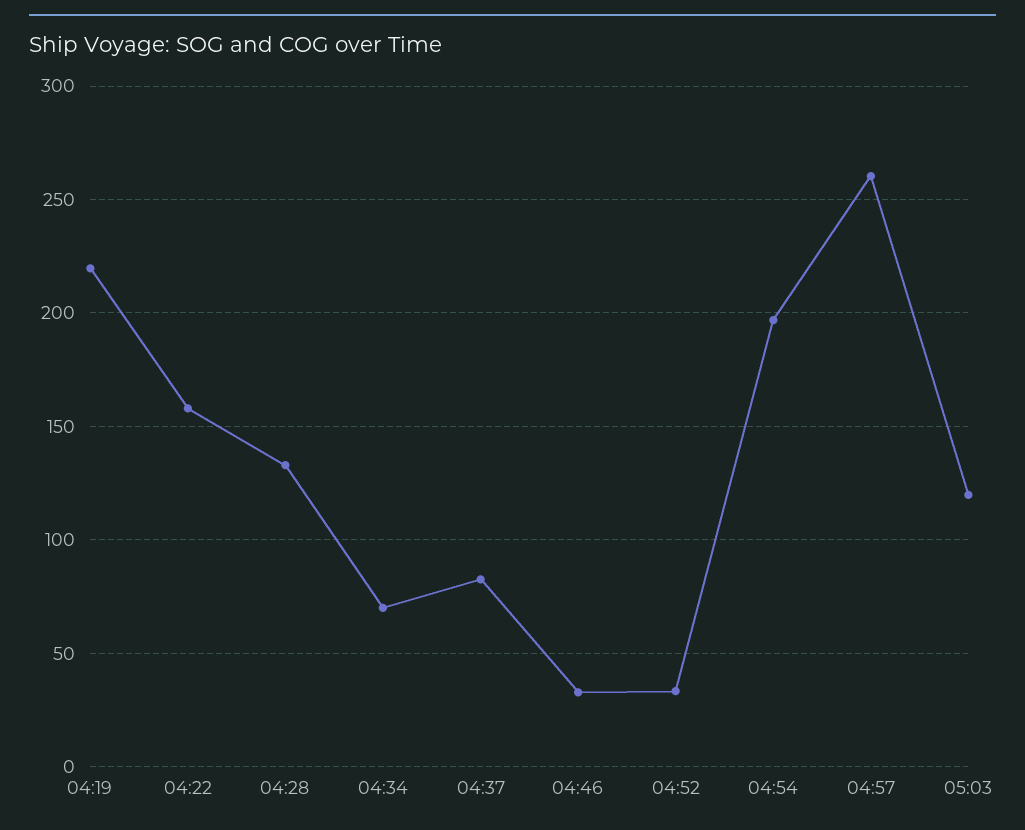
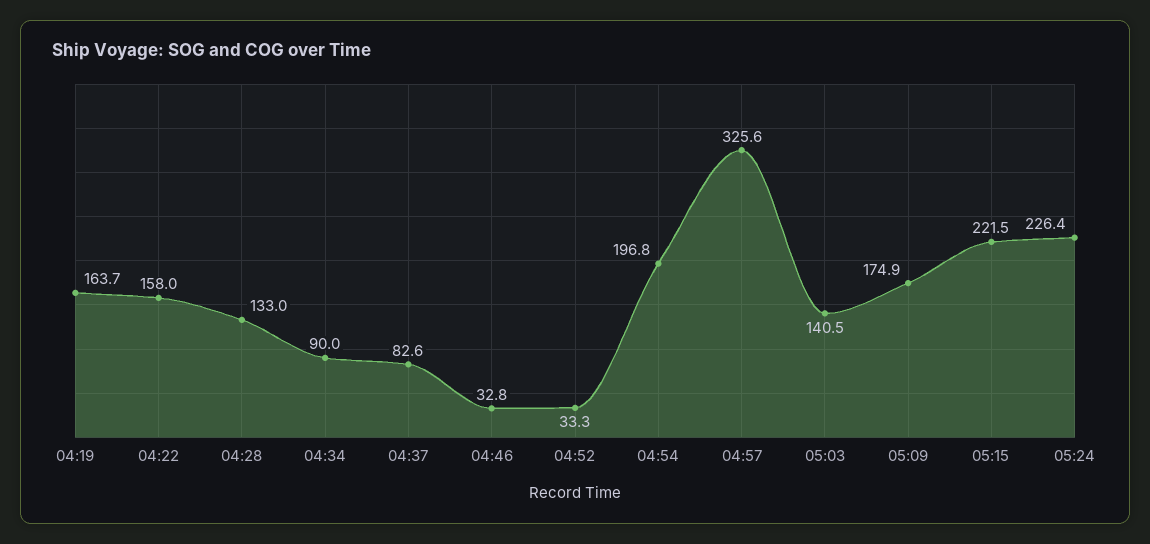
04:19: 220 -> 163.7
04:34: 70 -> 90
04:57: 260 -> 325.6
05:03: 120 -> 140.5
05:09: none -> 174.9
05:15: none -> 221.5
05:24: none -> 226.4

